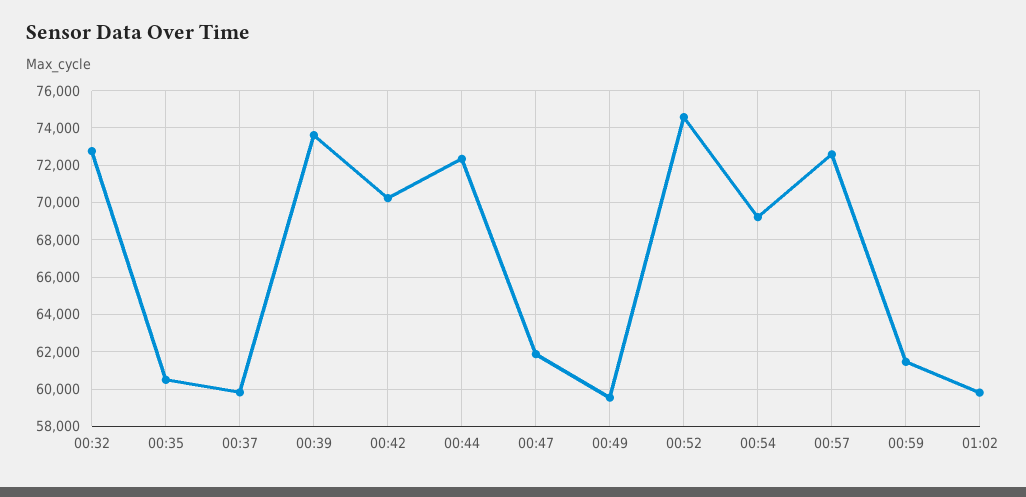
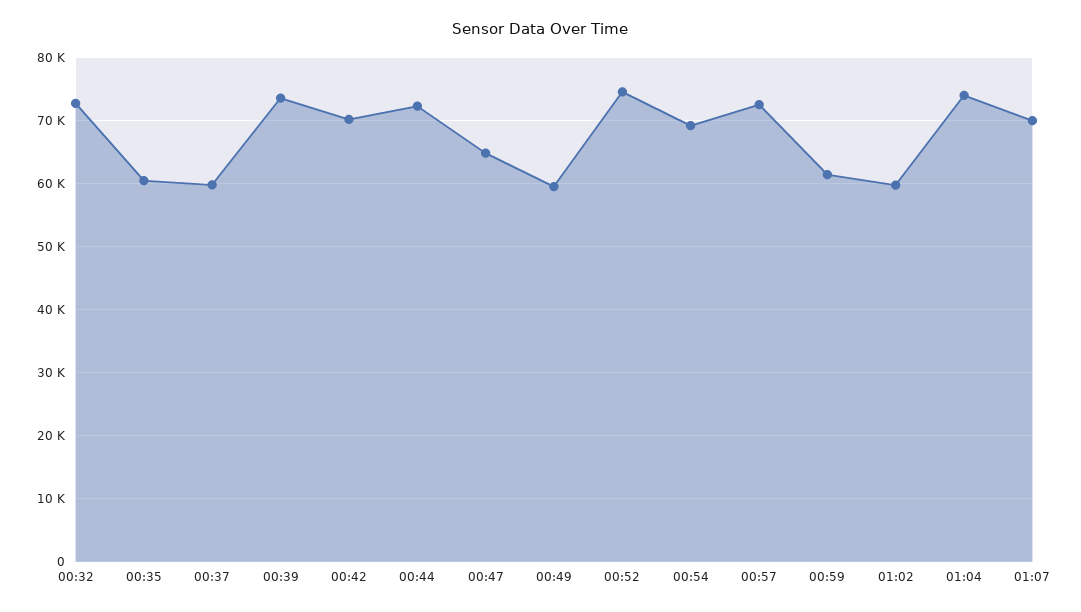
00:47: 62000 -> 65000
01:04: none -> 74000
01:07: none -> 70000

